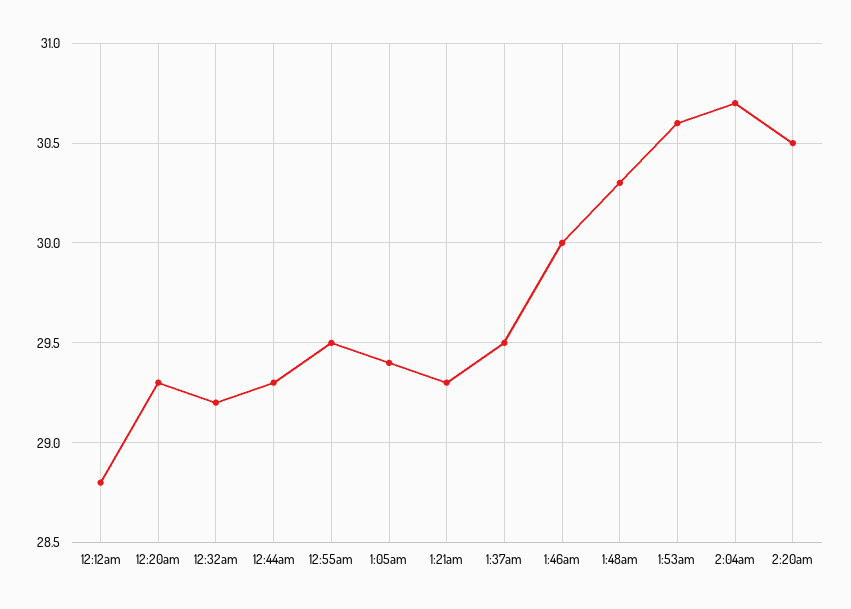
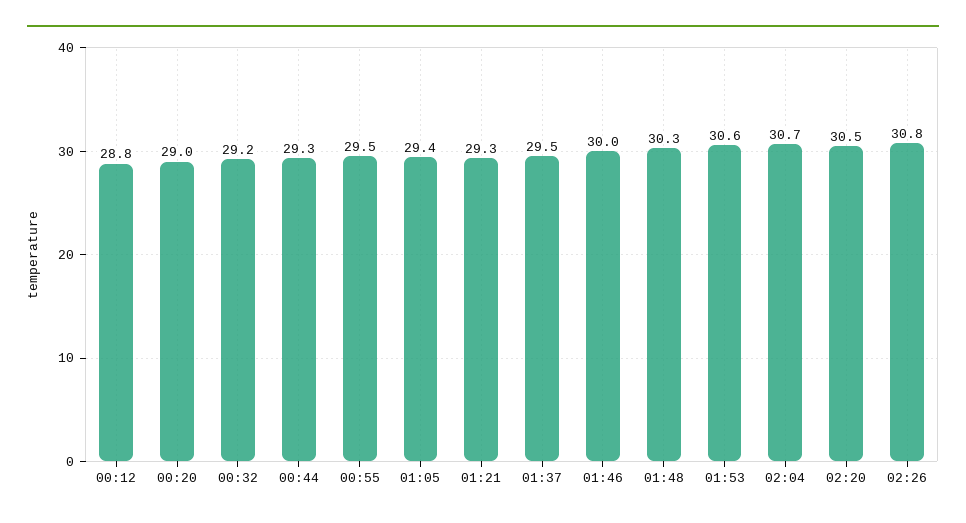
12:20am: 29.3 -> 29
02:26: none -> 30.8

